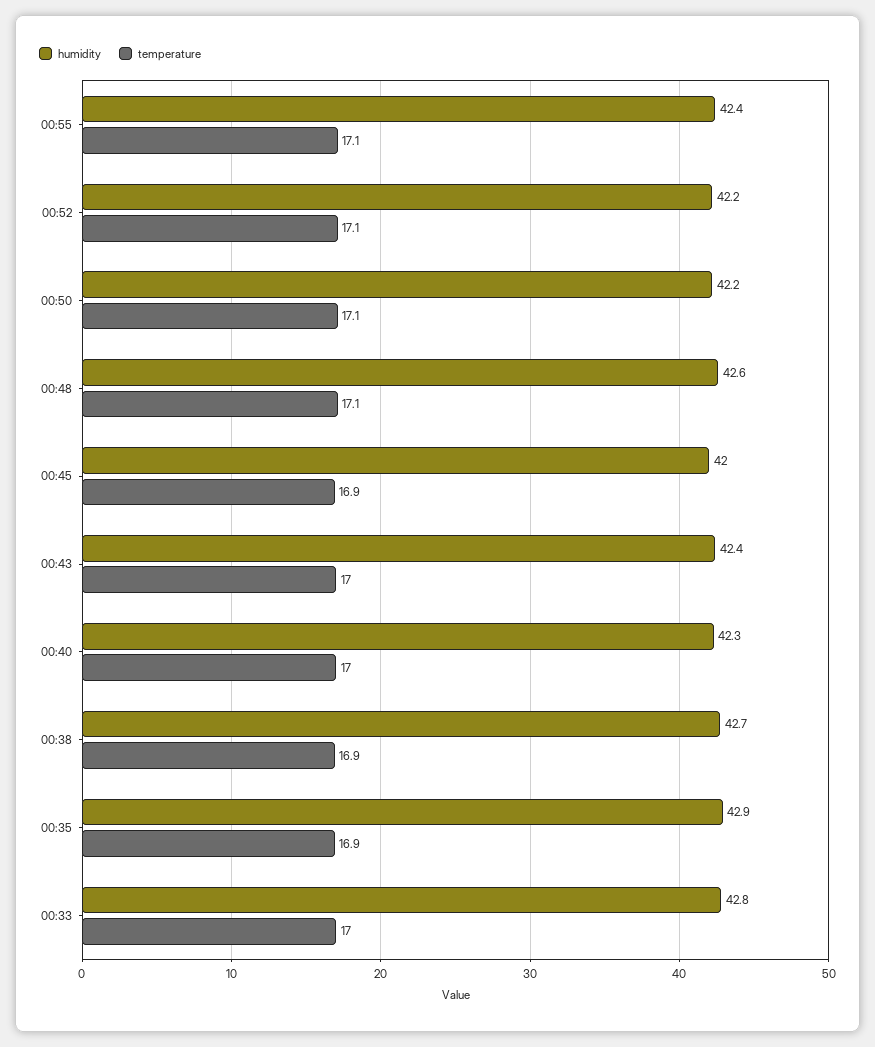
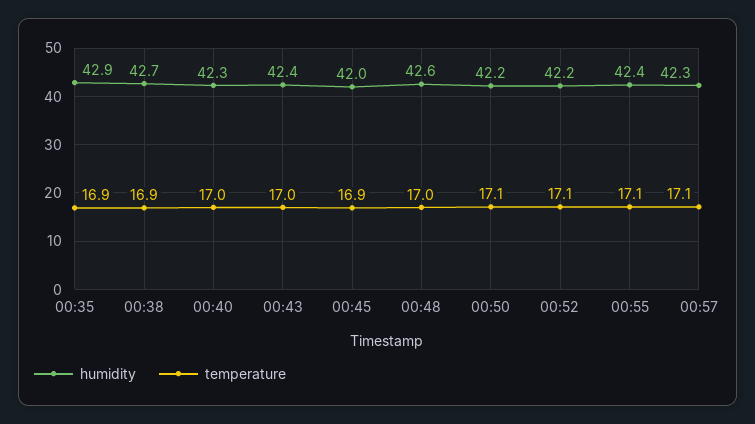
temperature, 00:48: 17.1 -> 17
humidity, 00:33: 42.8 -> none
temperature, 00:33: 17 -> none
humidity, 00:57: none -> 42.3
temperature, 00:57: none -> 17.1

